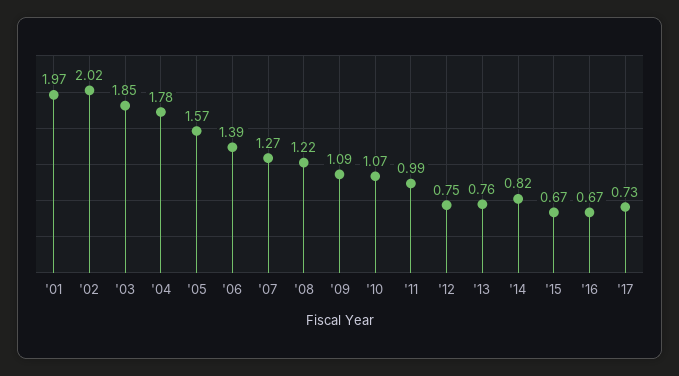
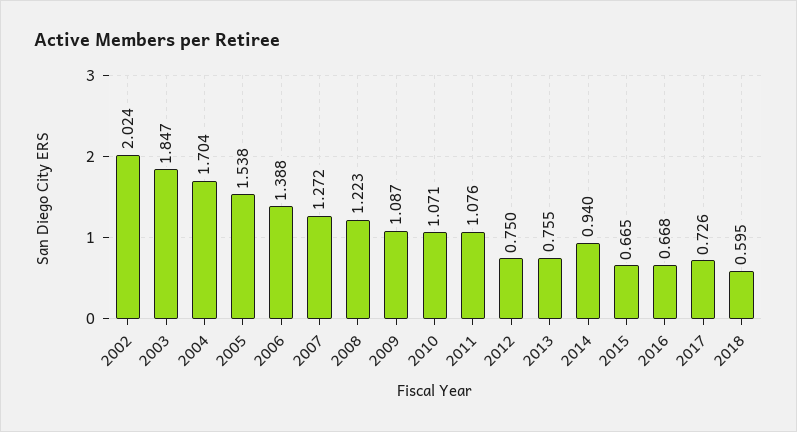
'01: 1.97 -> none
'04: 1.78 -> 1.704
'05: 1.57 -> 1.538
'11: 0.99 -> 1.076
'14: 0.82 -> 0.94
2018: none -> 0.595

